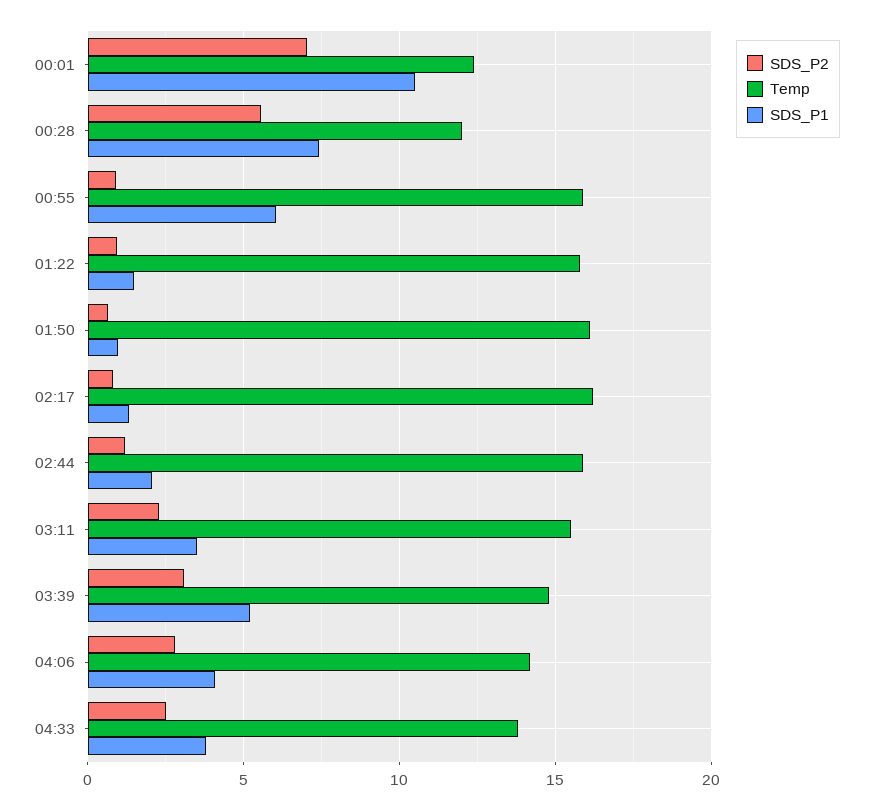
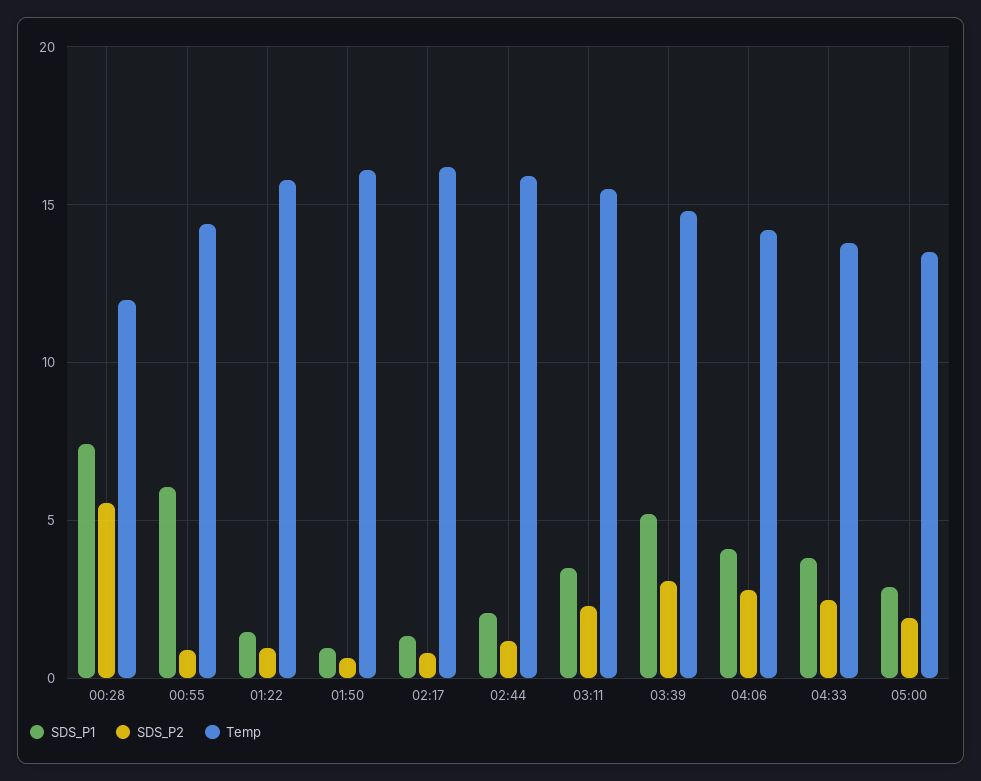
SDS_P2, 00:01: 7 -> none
Temp, 00:01: 12.5 -> none
SDS_P1, 00:01: 10.5 -> none
Temp, 00:55: 16 -> 14.5
SDS_P1, 05:00: none -> 3
SDS_P2, 05:00: none -> 2
Temp, 05:00: none -> 13.5

